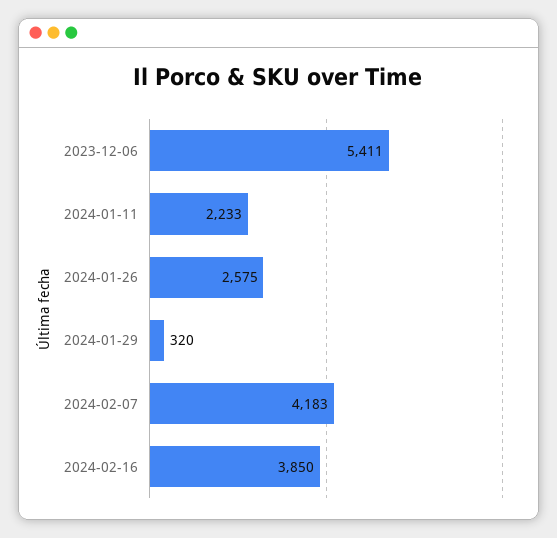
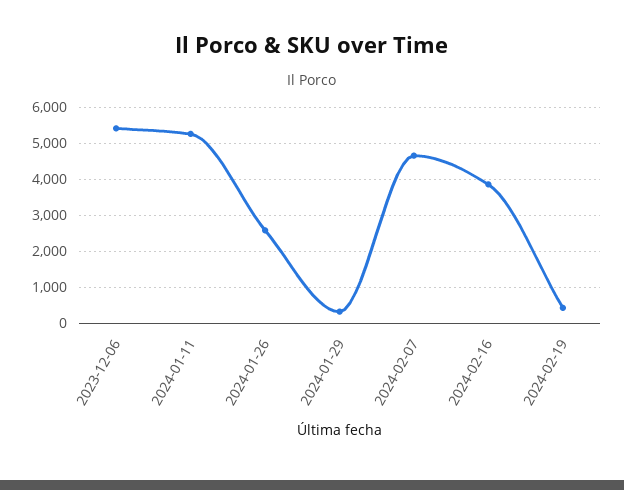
2024-01-11: 2233 -> 5200
2024-02-07: 4183 -> 4600
2024-02-19: none -> 400

